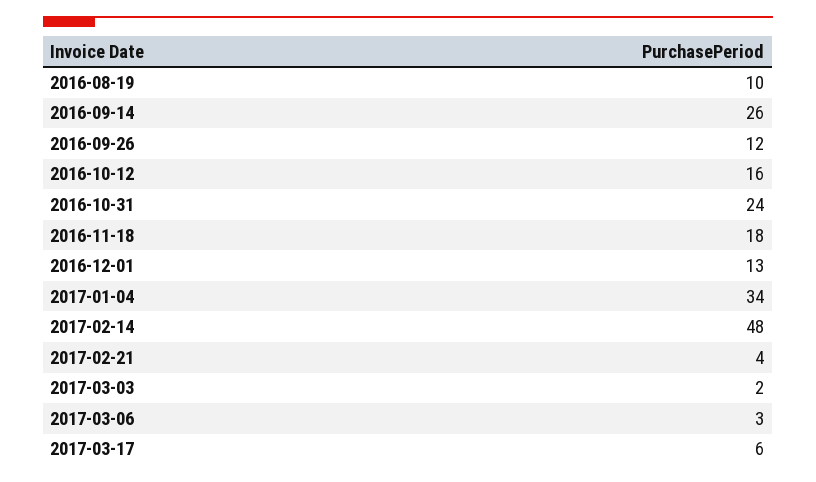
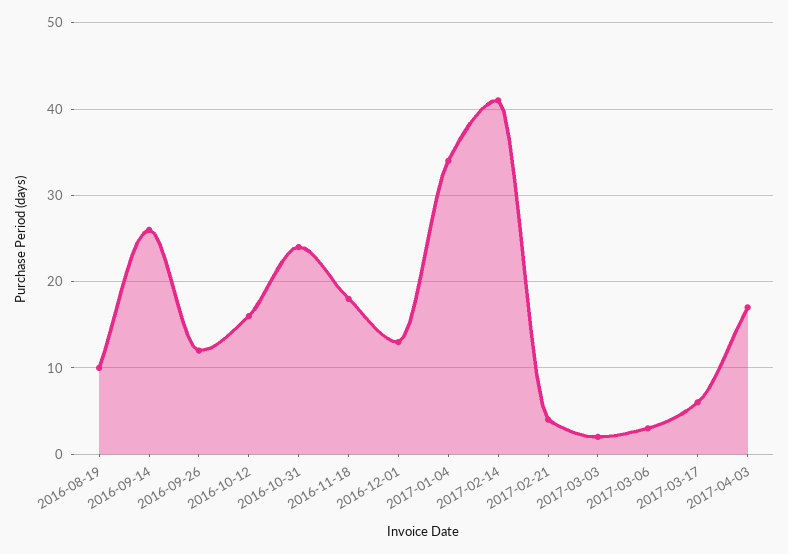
2017-02-14: 48 -> 41
2017-04-03: none -> 17

